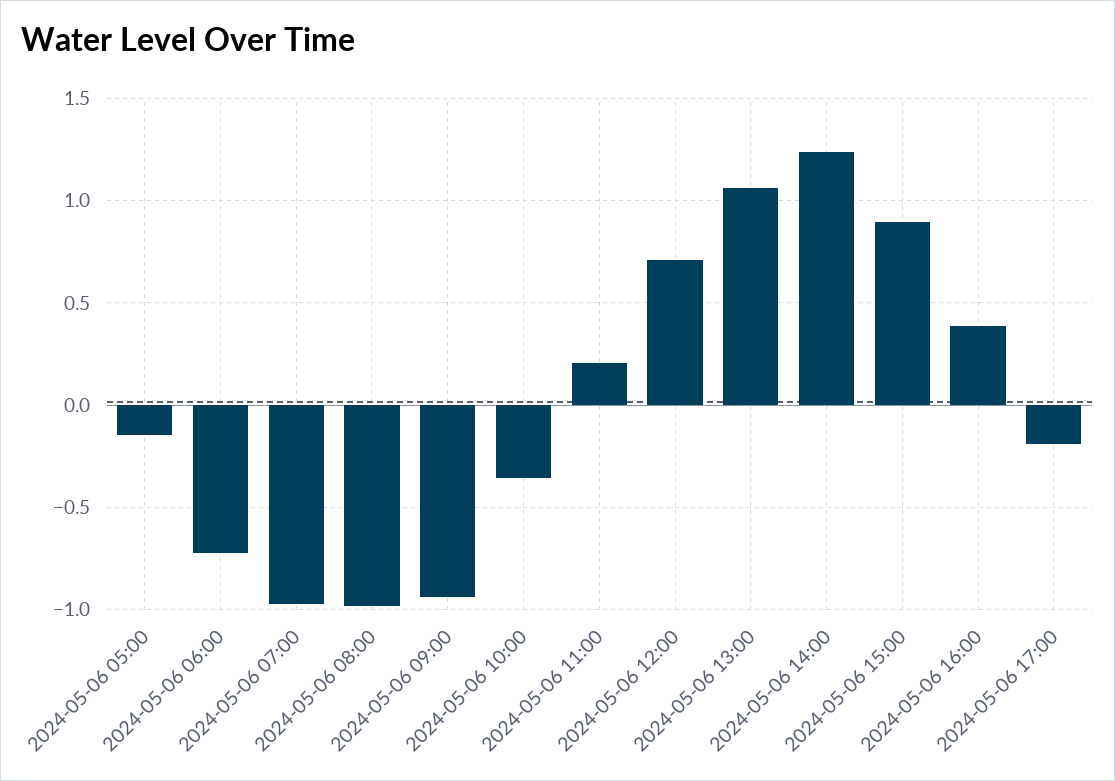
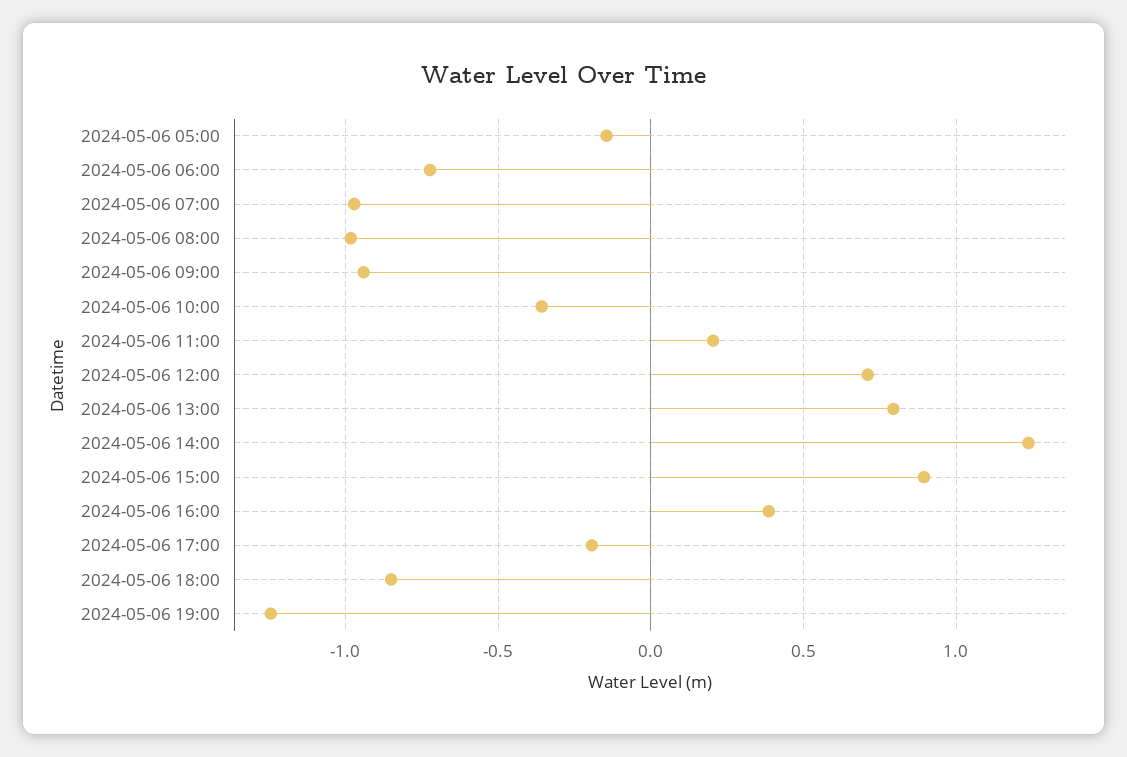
2024-05-06 13:00: 1.05 -> 0.8
2024-05-06 18:00: none -> -0.85
2024-05-06 19:00: none -> -1.25

